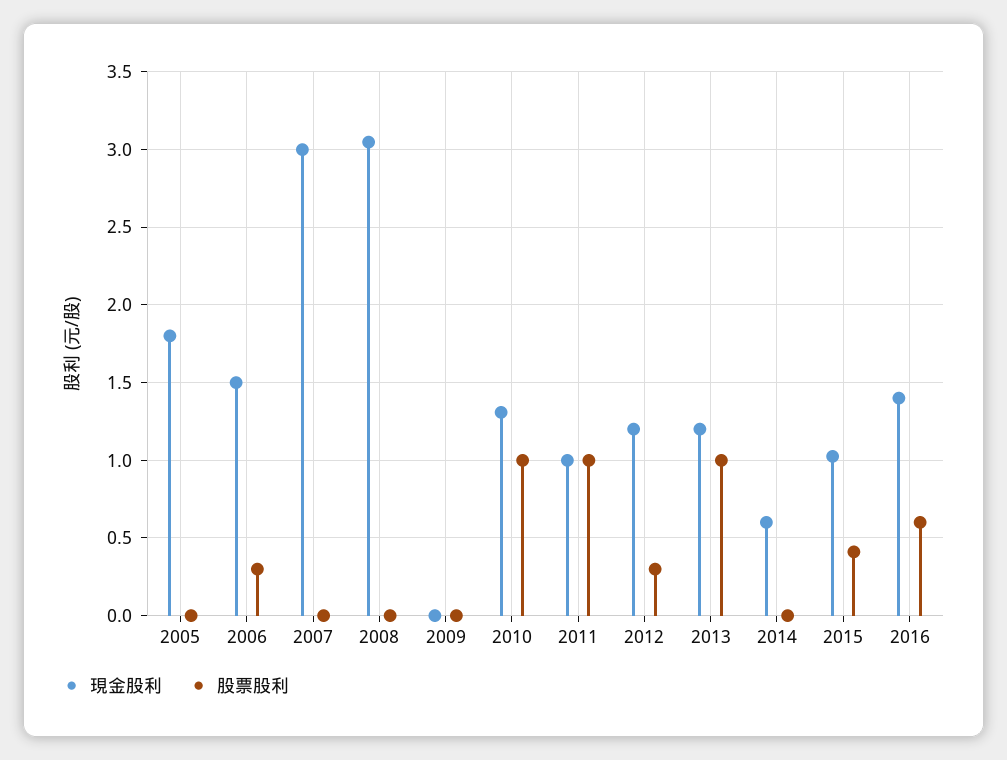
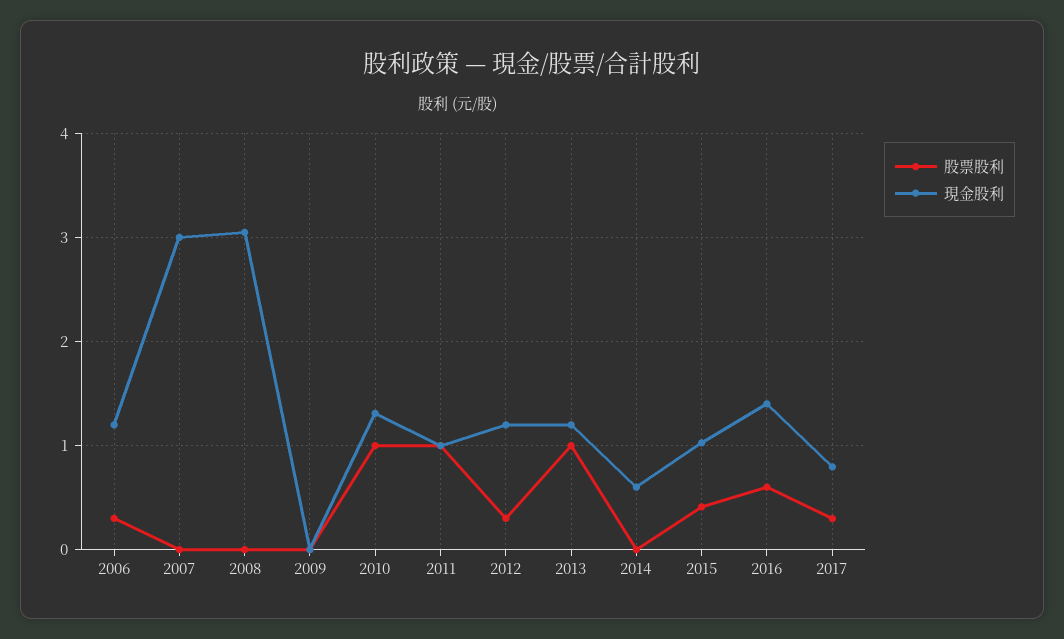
現金股利, 2005: 1.8 -> none
股票股利, 2005: 0 -> none
現金股利, 2006: 1.5 -> 1.2
股票股利, 2017: none -> 0.3
現金股利, 2017: none -> 0.8

